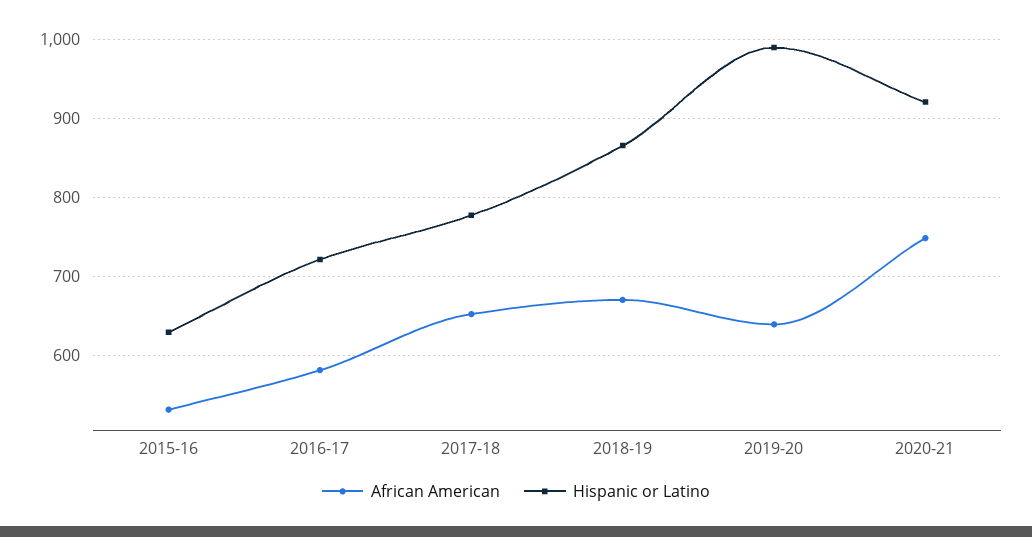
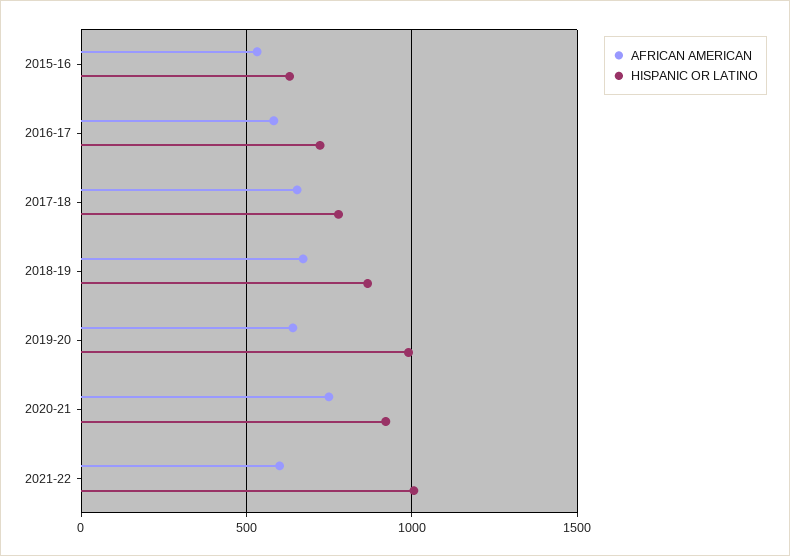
African American, 2021-22: none -> 600
Hispanic or Latino, 2021-22: none -> 1000

